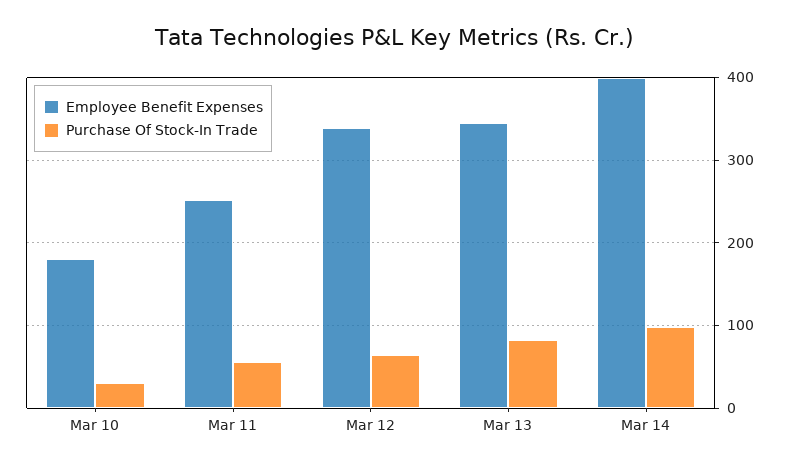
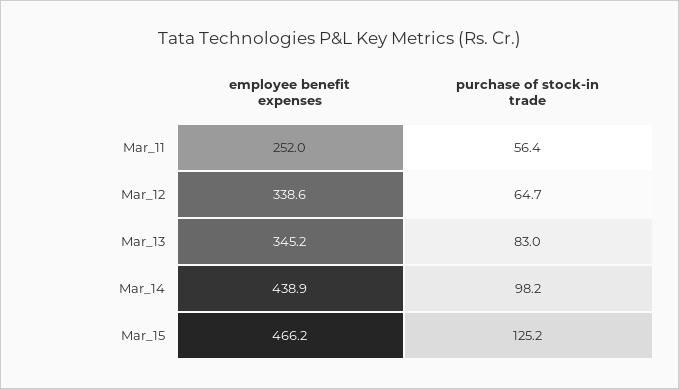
Employee Benefit Expenses, Mar 10: 180 -> none
Purchase Of Stock-In Trade, Mar 10: 30 -> none
Employee Benefit Expenses, Mar 14: 400 -> 438.9
Employee Benefit Expenses, Mar_15: none -> 466.2
Purchase Of Stock-In Trade, Mar_15: none -> 125.2

